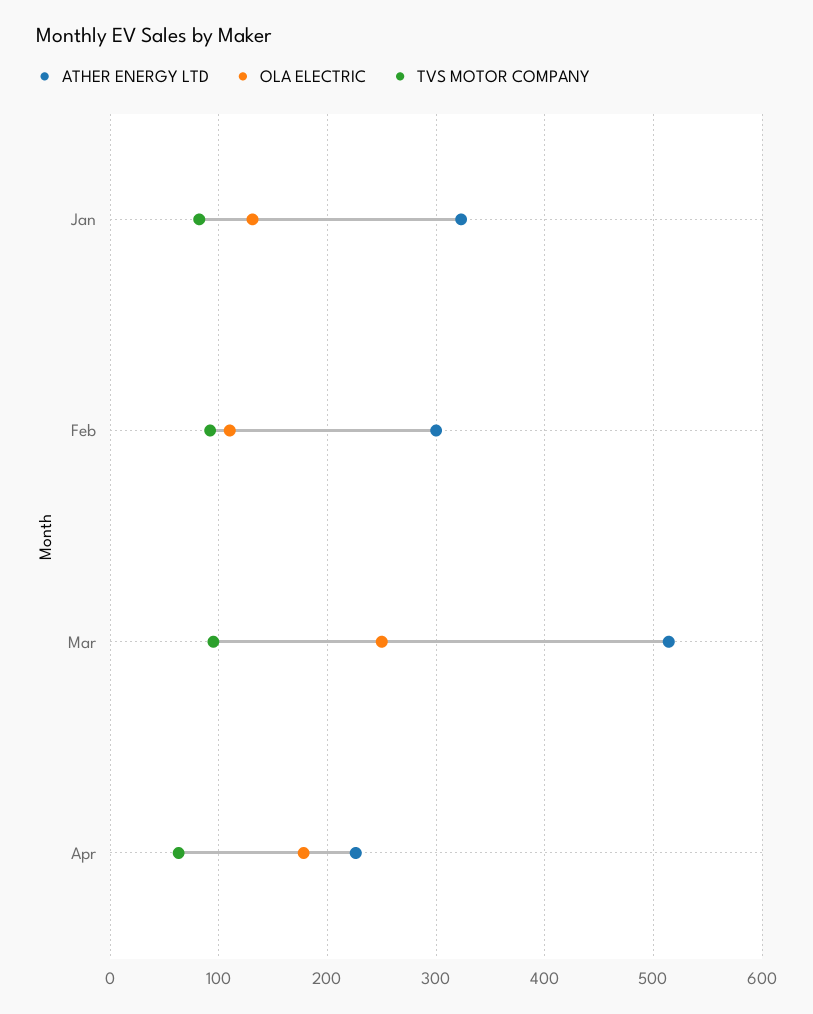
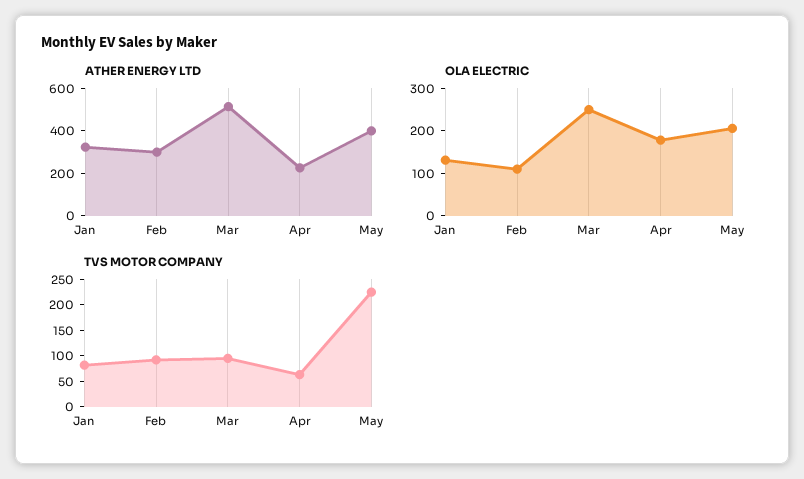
ATHER ENERGY LTD, May: none -> 400
OLA ELECTRIC, May: none -> 200
TVS MOTOR COMPANY, May: none -> 225

